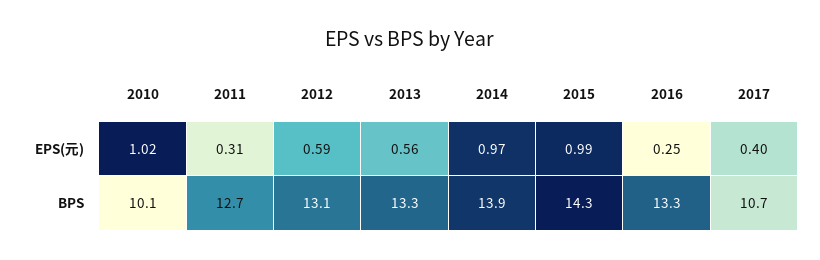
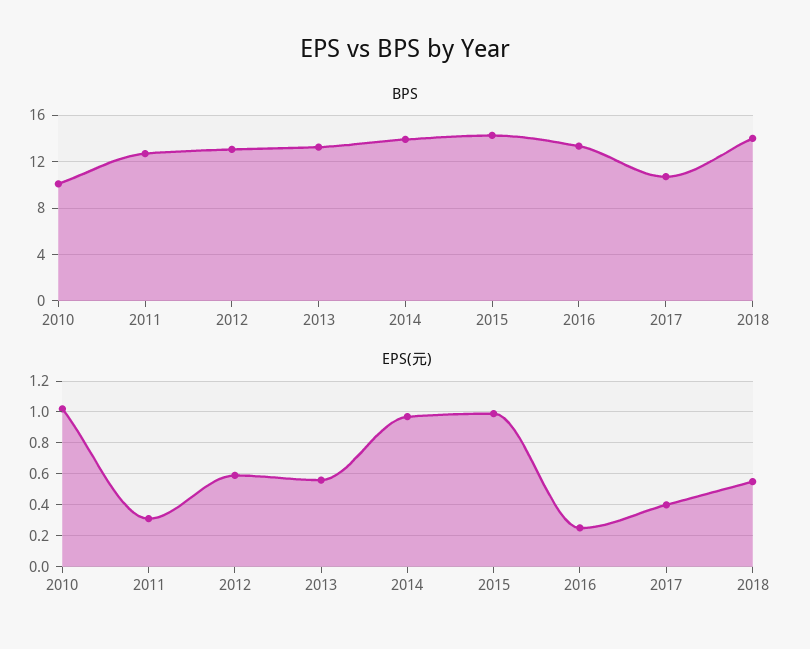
BPS, 2018: none -> 14
EPS(元), 2018: none -> 0.55

